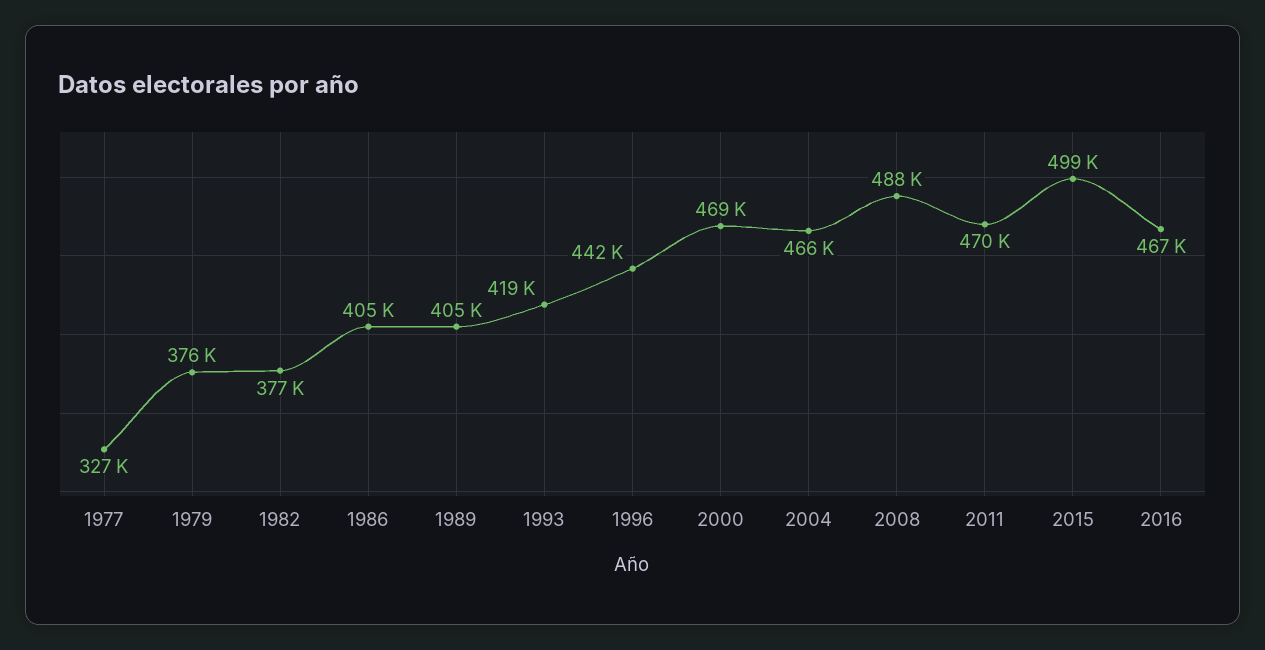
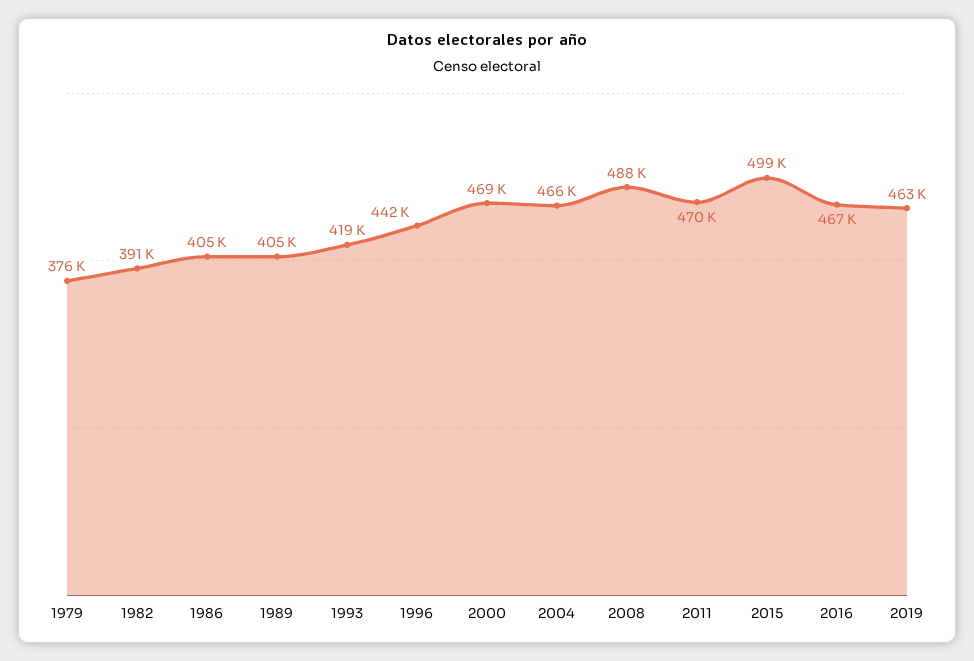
1977: 327000 -> none
1982: 377000 -> 391000
2019: none -> 463000

